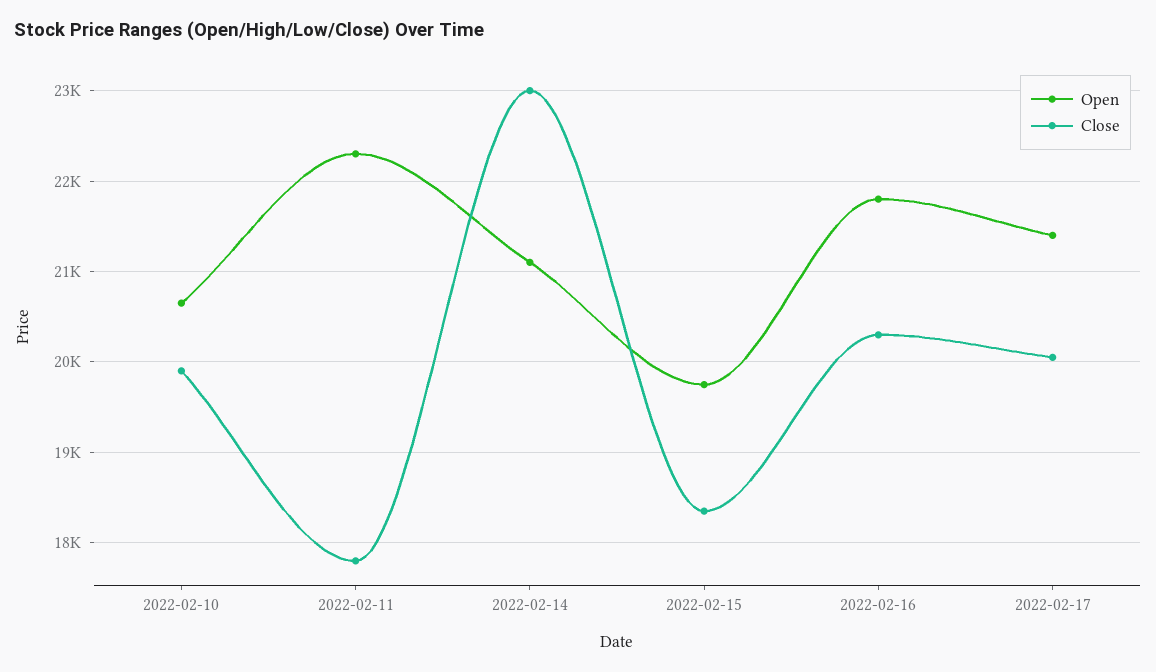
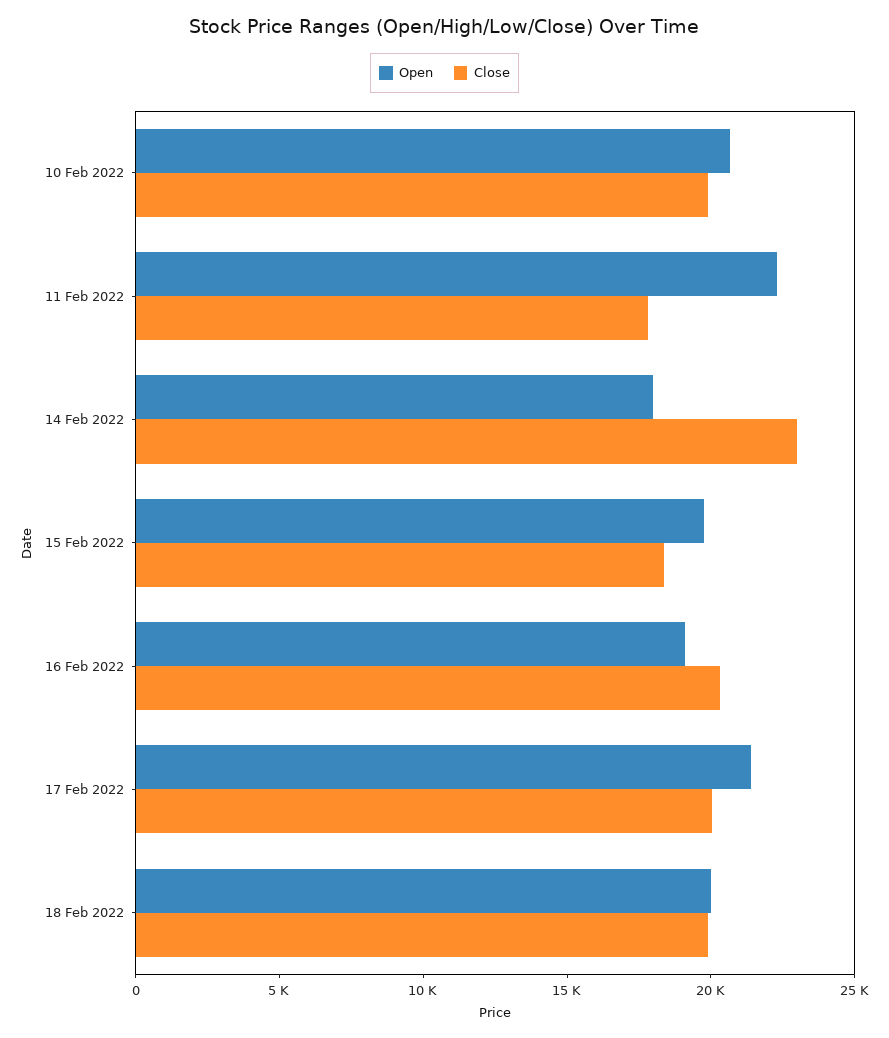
Open, 2022-02-14: 21100 -> 18000
Open, 2022-02-16: 21800 -> 19000
Open, 18 Feb 2022: none -> 20000
Close, 18 Feb 2022: none -> 20000

